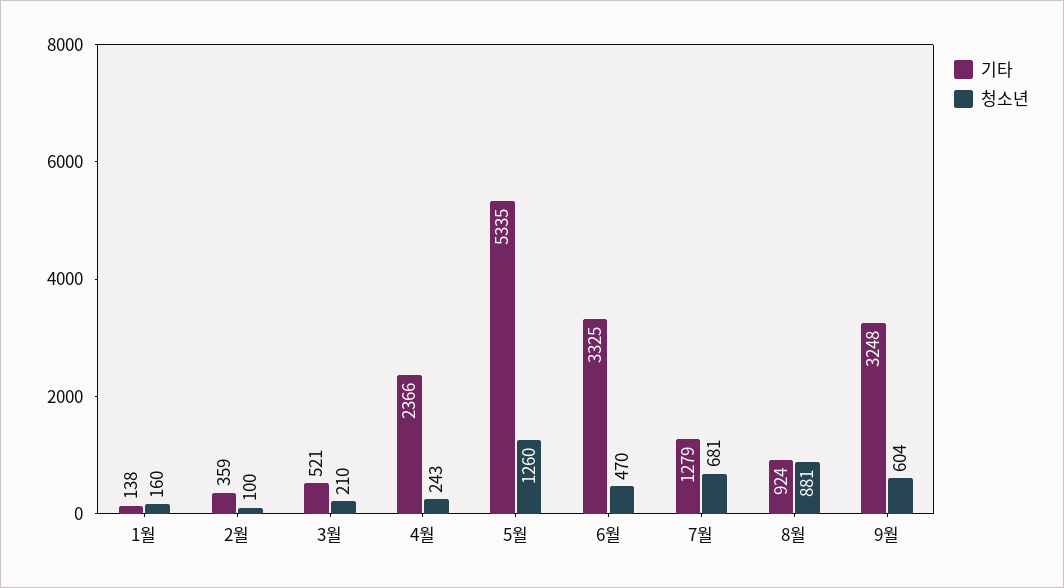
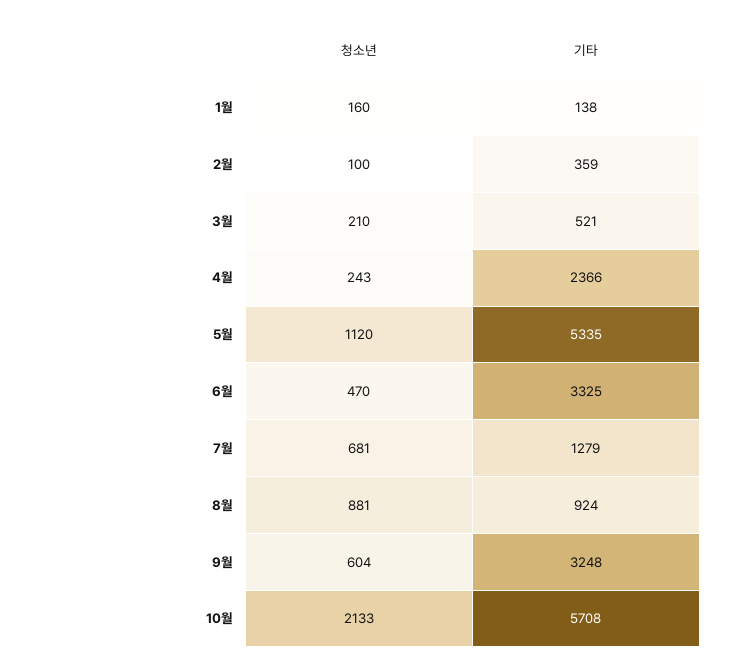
청소년, 5월: 1260 -> 1120
청소년, 10월: none -> 2133
기타, 10월: none -> 5708

